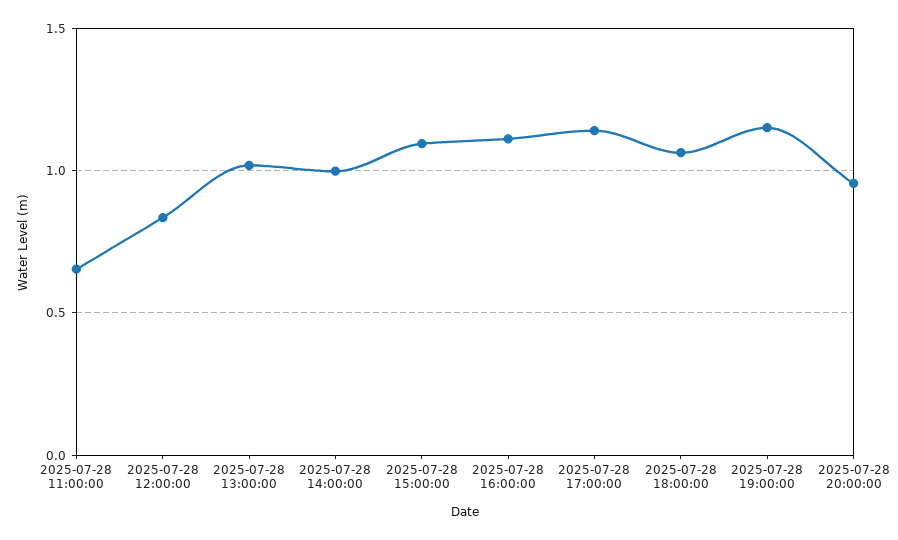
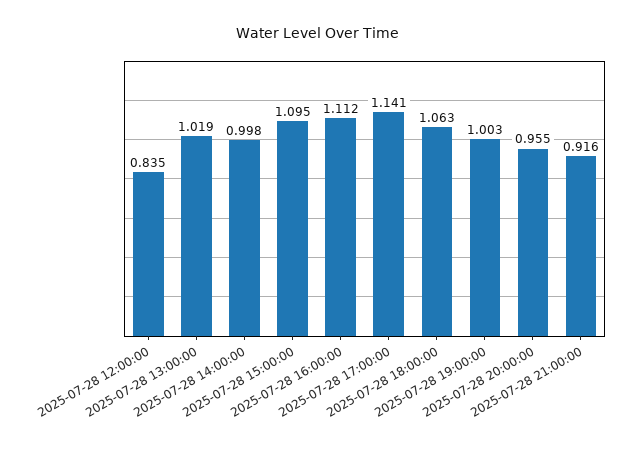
2025-07-28 11:00:00: 0.65 -> none
2025-07-28 19:00:00: 1.15 -> 1.003
2025-07-28 21:00:00: none -> 0.916

